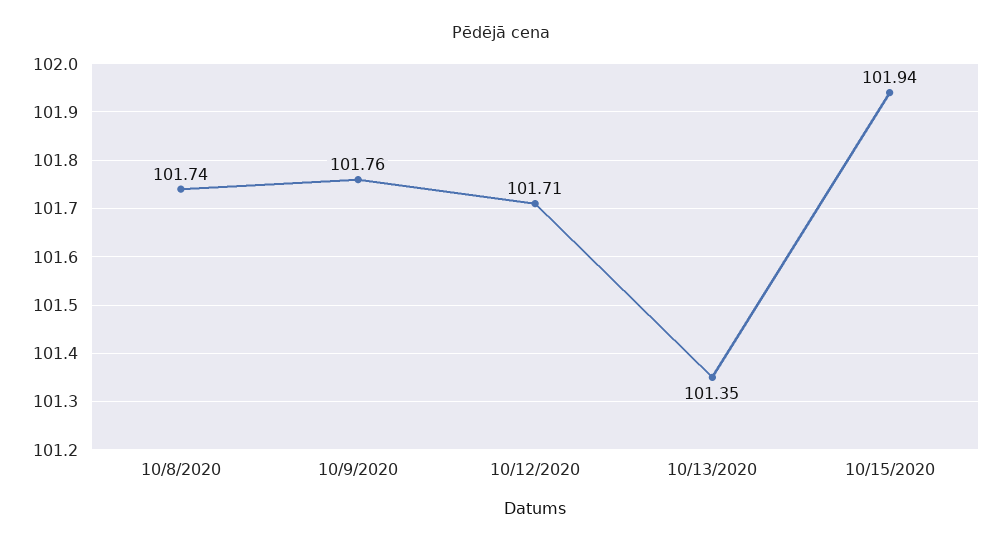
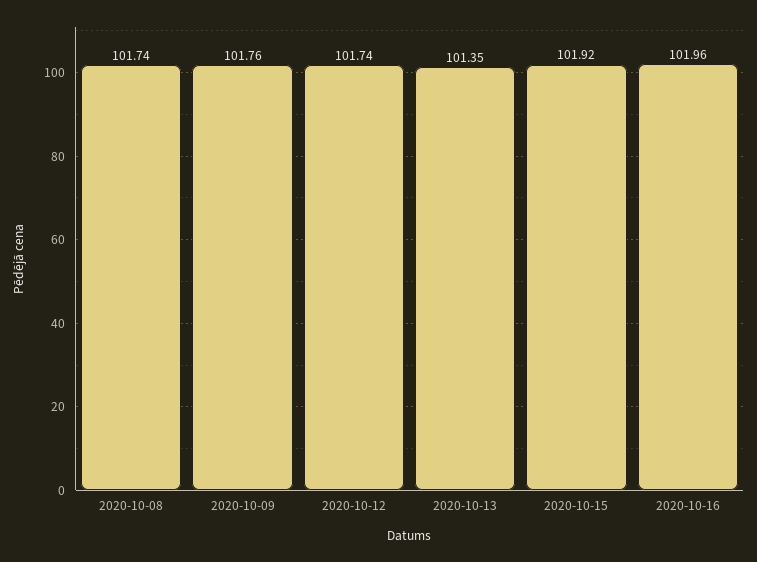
10/12/2020: 101.71 -> 101.74
10/15/2020: 101.94 -> 101.92
2020-10-16: none -> 101.96

